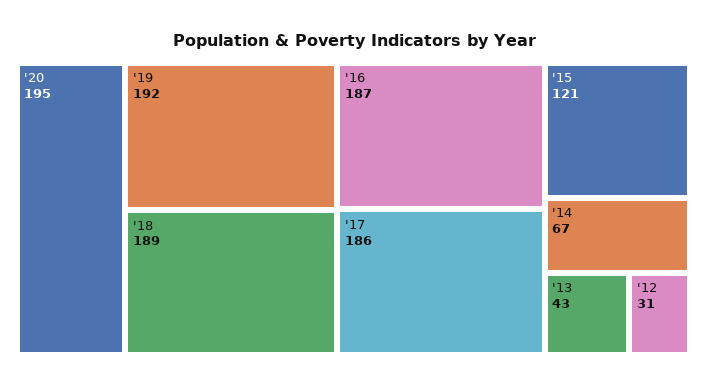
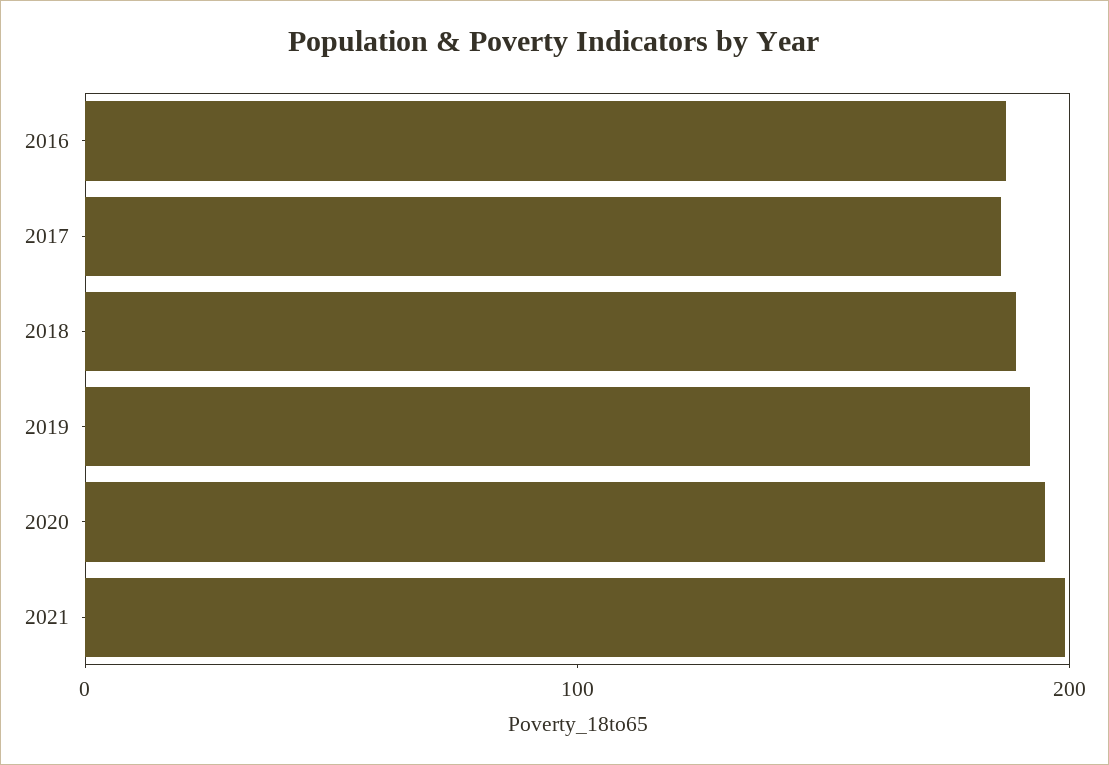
'15: 121 -> none
'14: 67 -> none
'13: 43 -> none
'12: 31 -> none
2021: none -> 200

